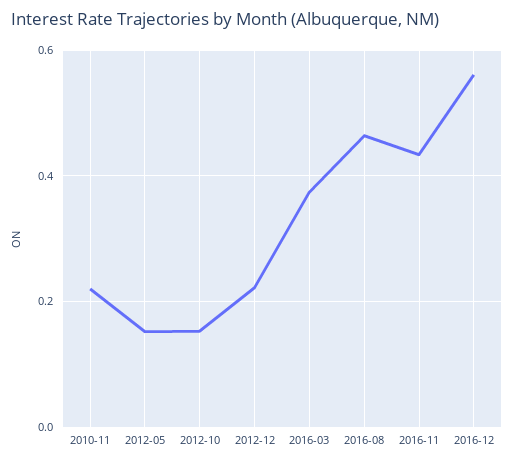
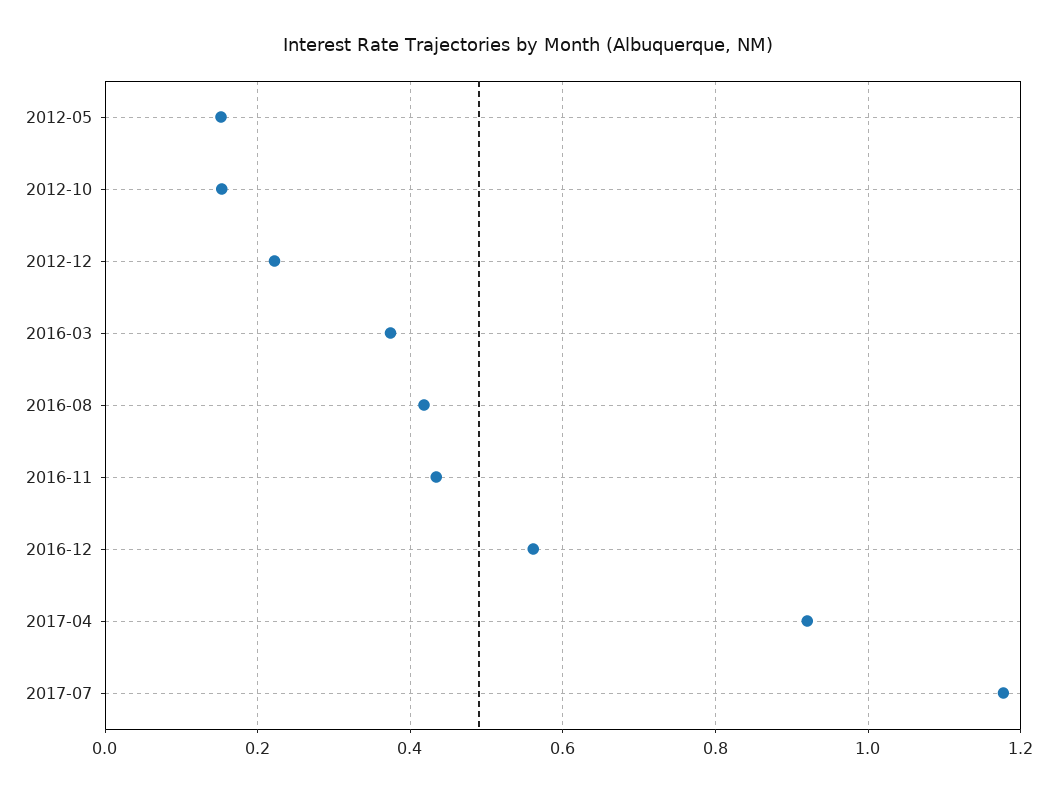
2010-11: 0.22 -> none
2016-08: 0.46 -> 0.42
2017-04: none -> 0.92
2017-07: none -> 1.18

